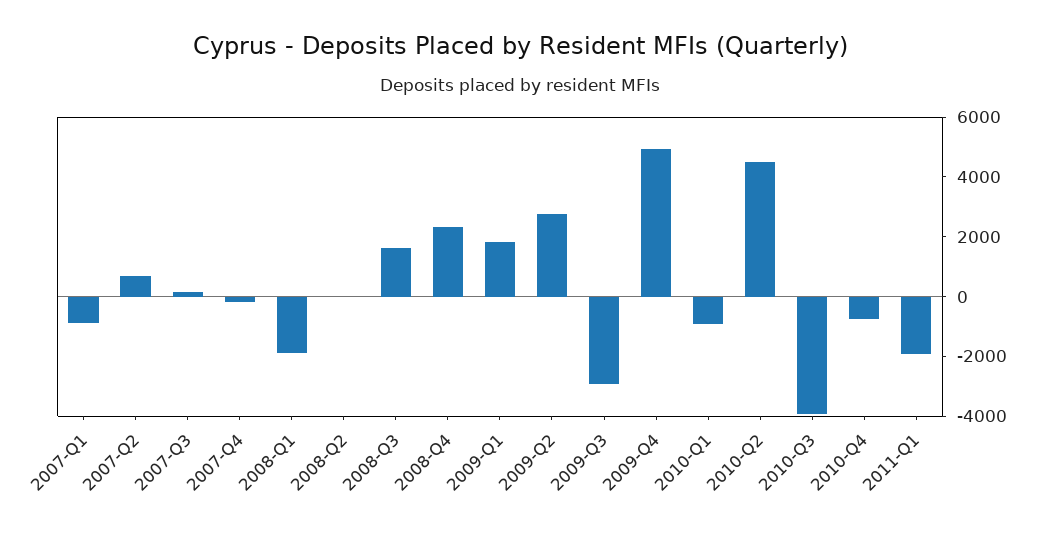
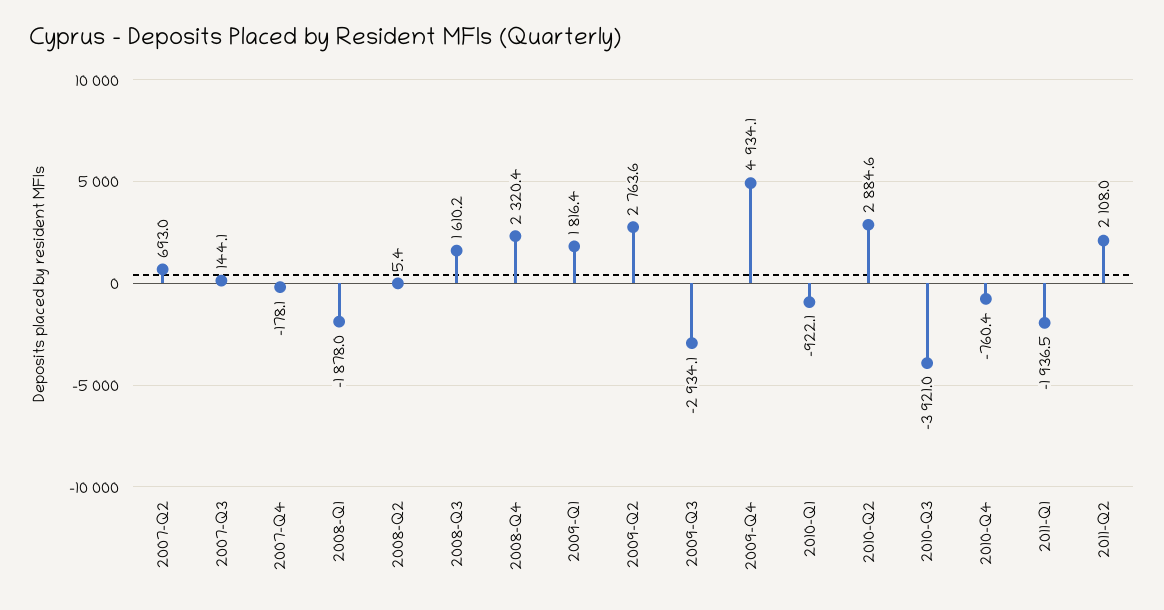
2007-Q1: -1000 -> none
2010-Q2: 4500 -> 2884.6
2011-Q2: none -> 2108

